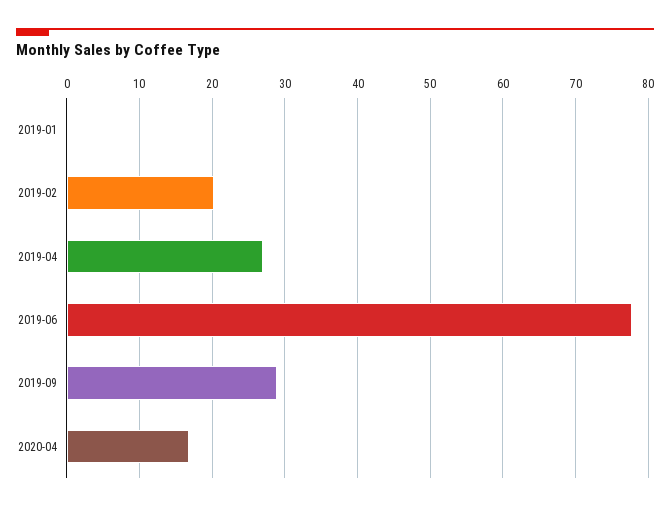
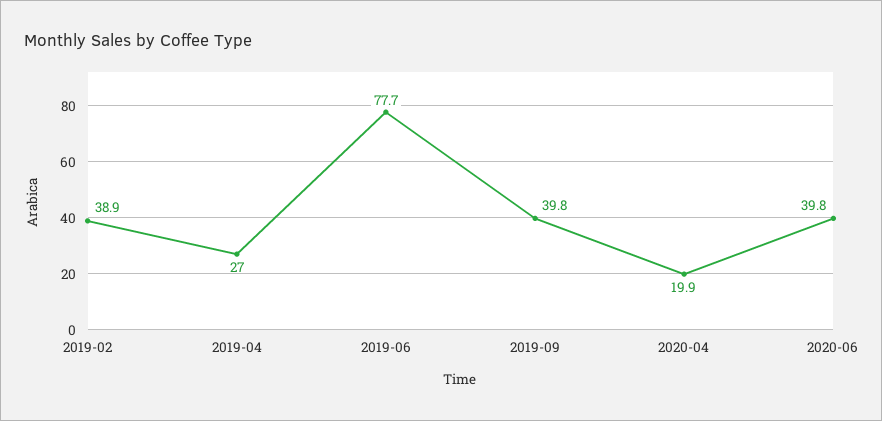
2019-01: 0 -> none
2019-02: 20 -> 38.9
2019-09: 29 -> 39.8
2020-04: 17 -> 19.9
2020-06: none -> 39.8

